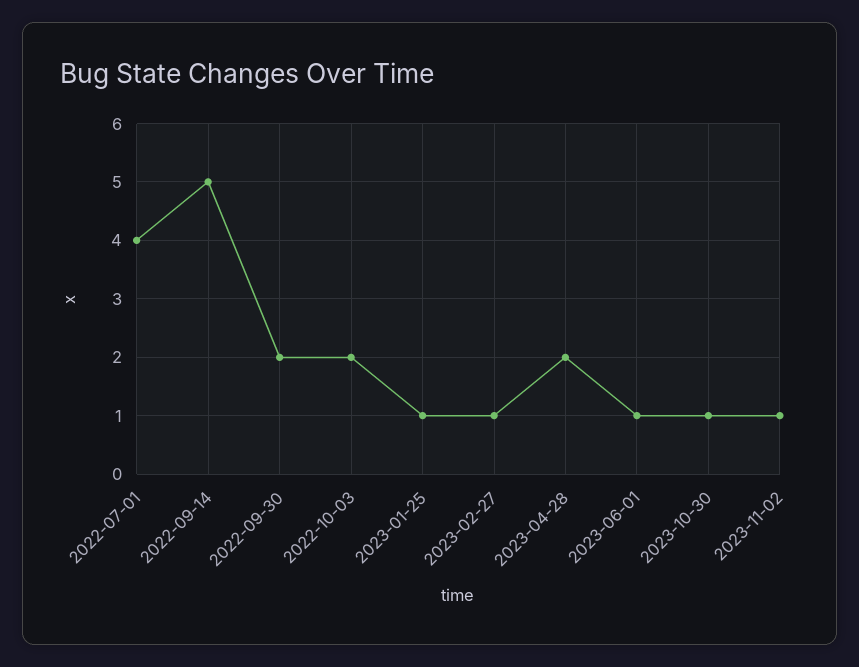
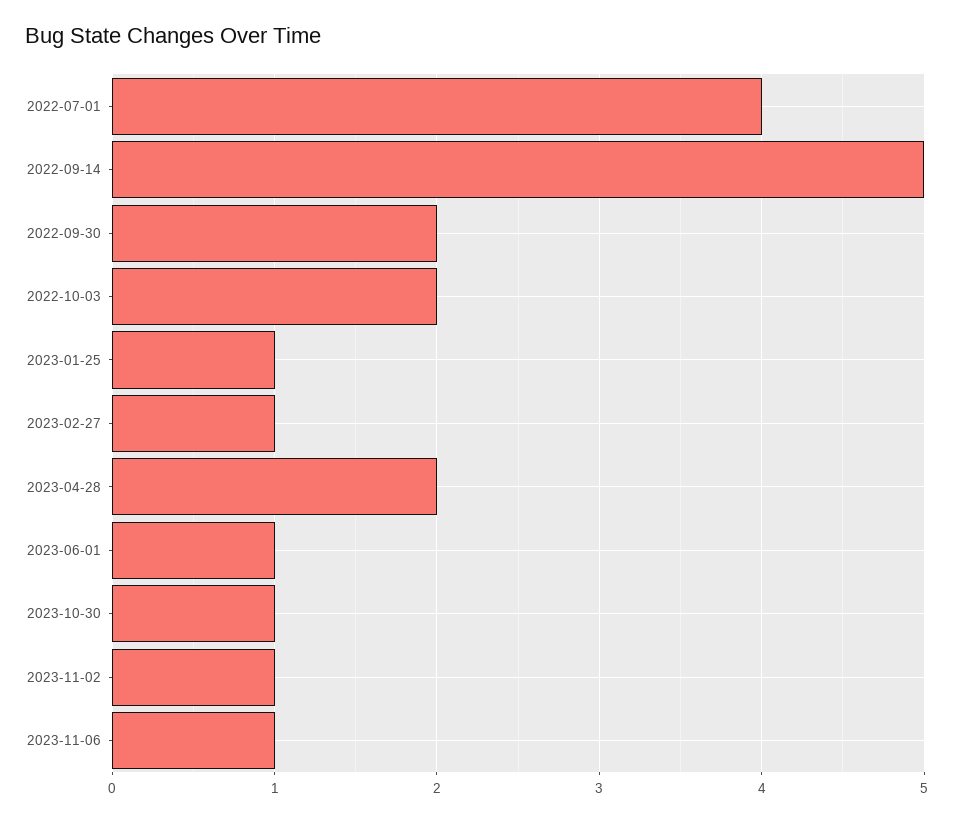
2023-11-06: none -> 1

